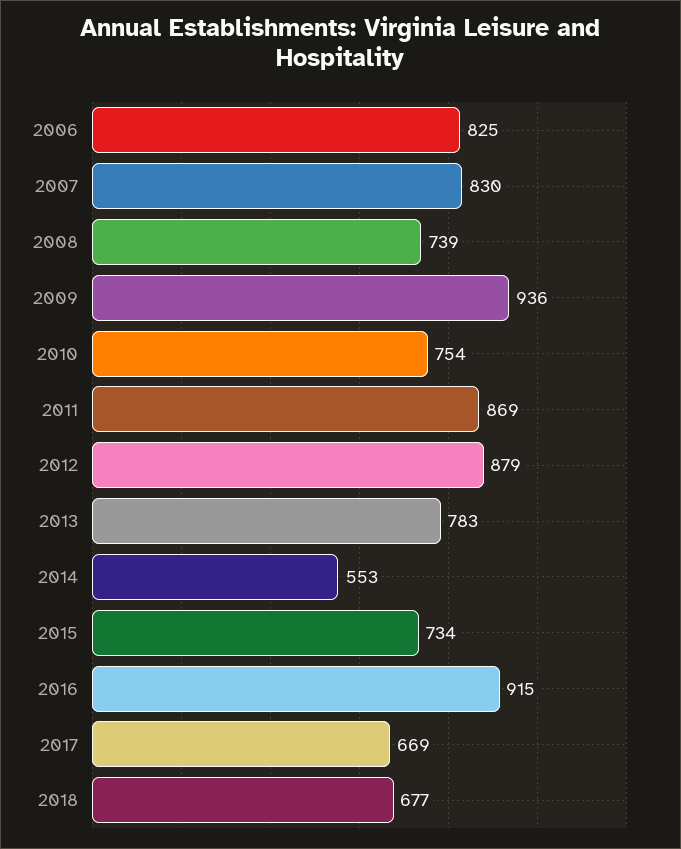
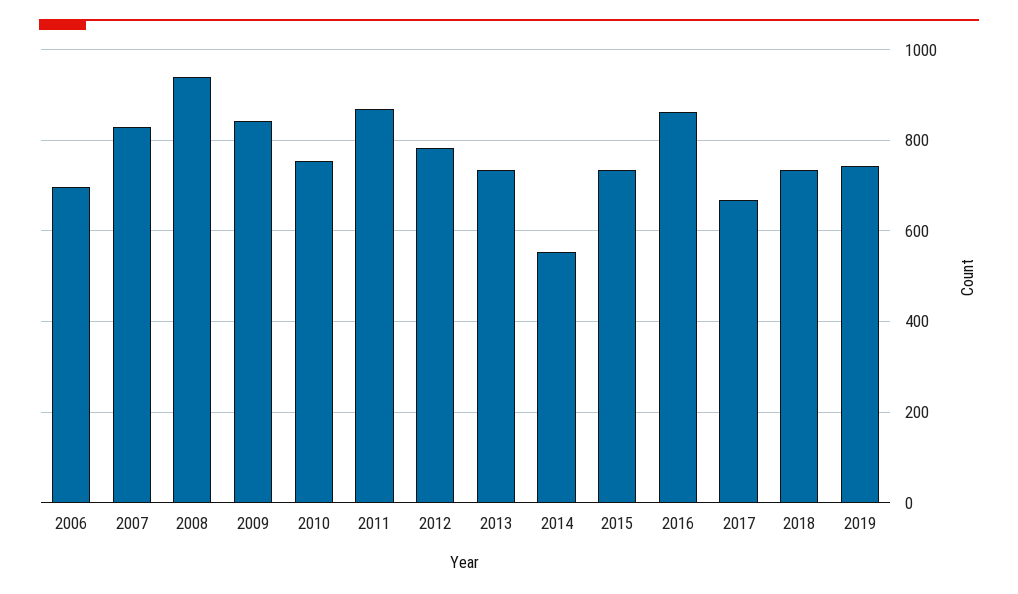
2006: 825 -> 700
2008: 739 -> 940
2009: 936 -> 840
2012: 879 -> 780
2013: 783 -> 740
2016: 915 -> 860
2018: 677 -> 740
2019: none -> 740

